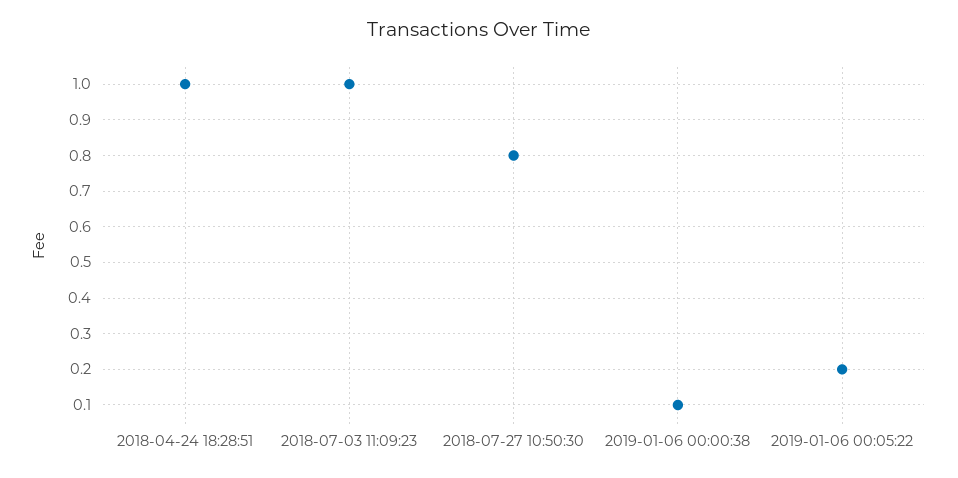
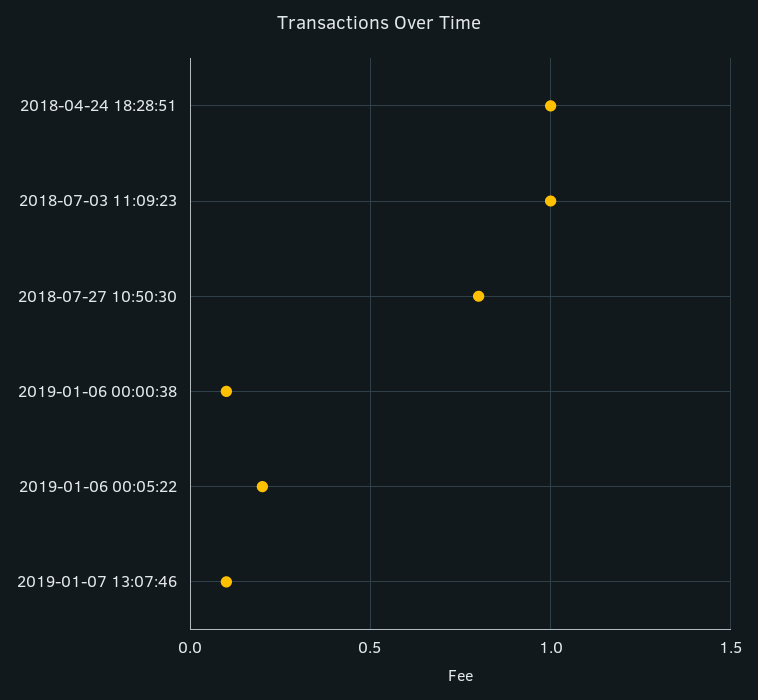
2019-01-07 13:07:46: none -> 0.1

